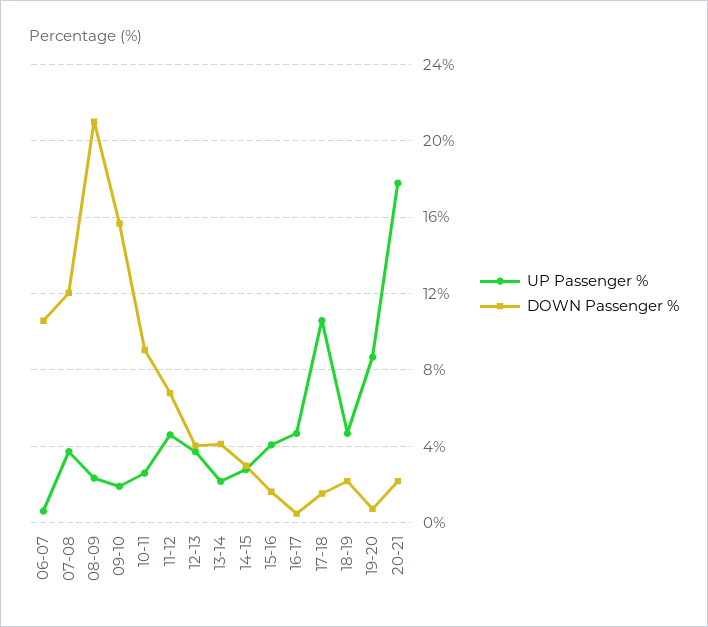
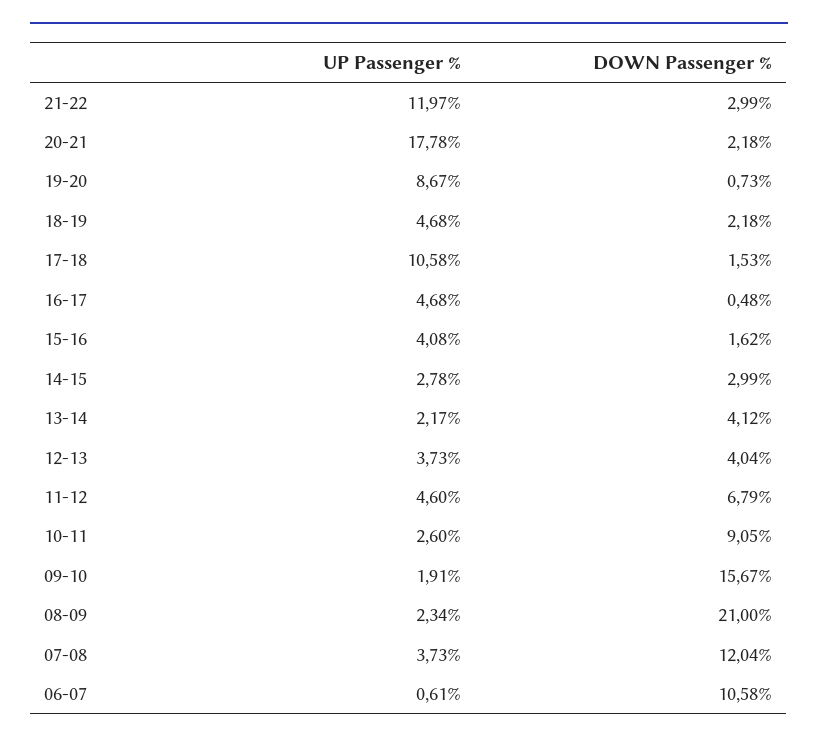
UP Passenger %, 21-22: none -> 11.97
DOWN Passenger %, 21-22: none -> 2.99

